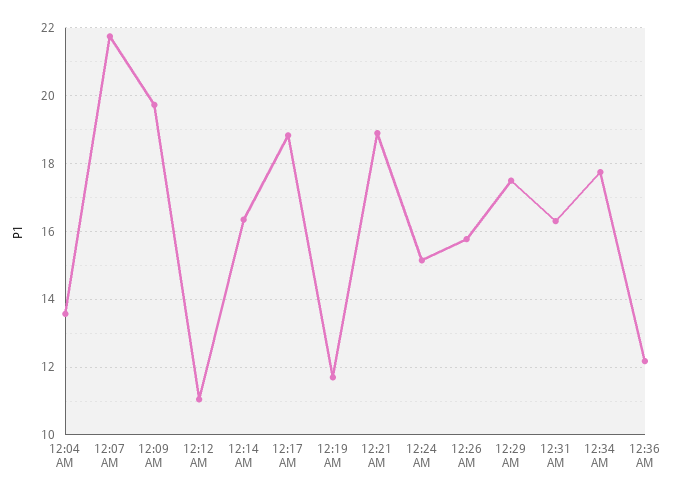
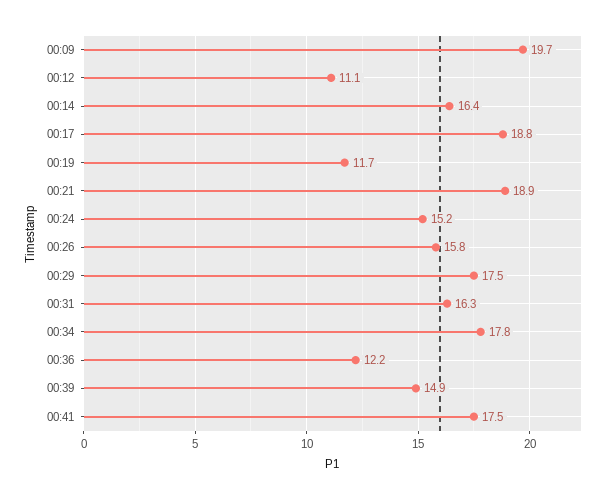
12:04 AM: 13.6 -> none
12:07 AM: 21.8 -> none
00:39: none -> 14.9
00:41: none -> 17.5

